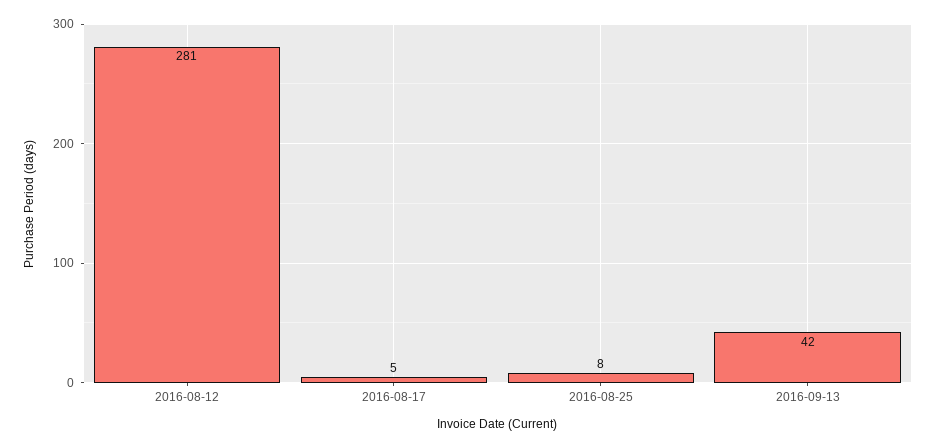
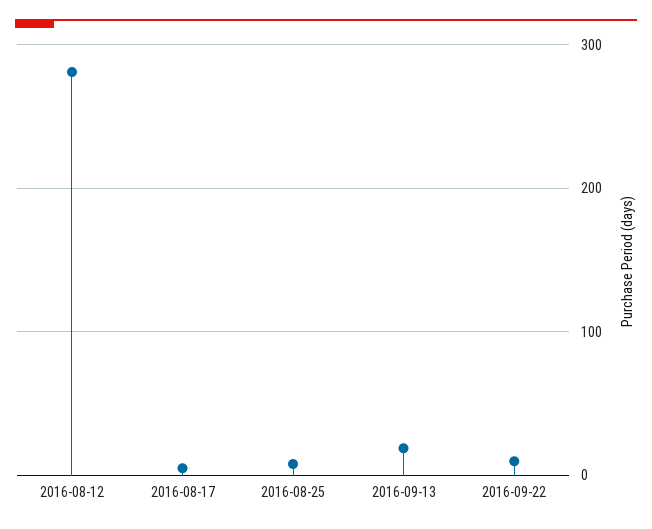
2016-09-13: 42 -> 20
2016-09-22: none -> 10

